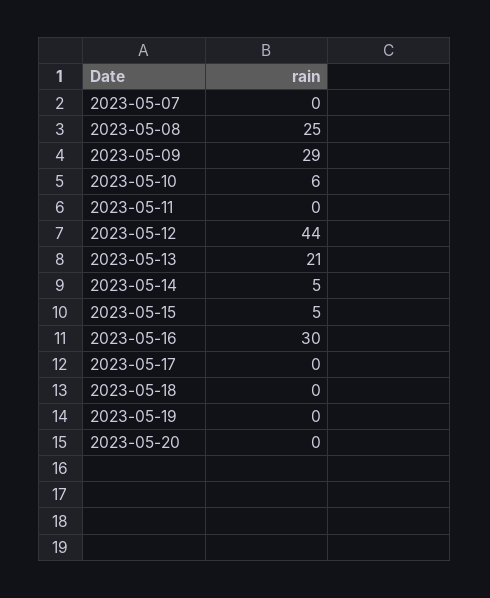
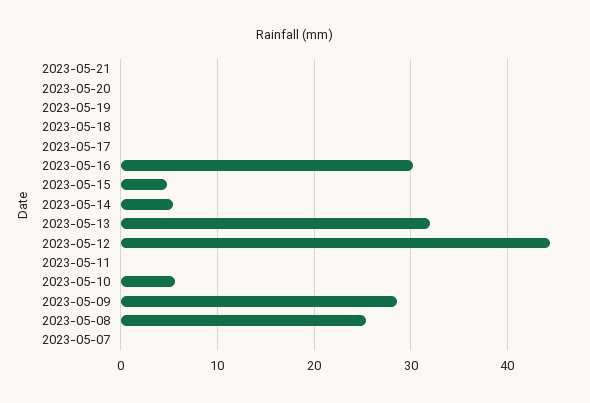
2023-05-13: 21 -> 32
2023-05-21: none -> 0

